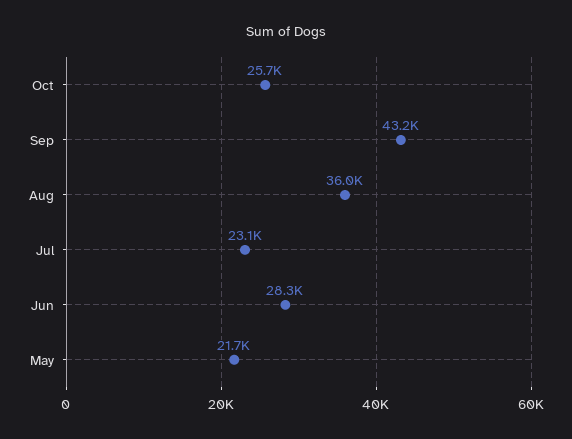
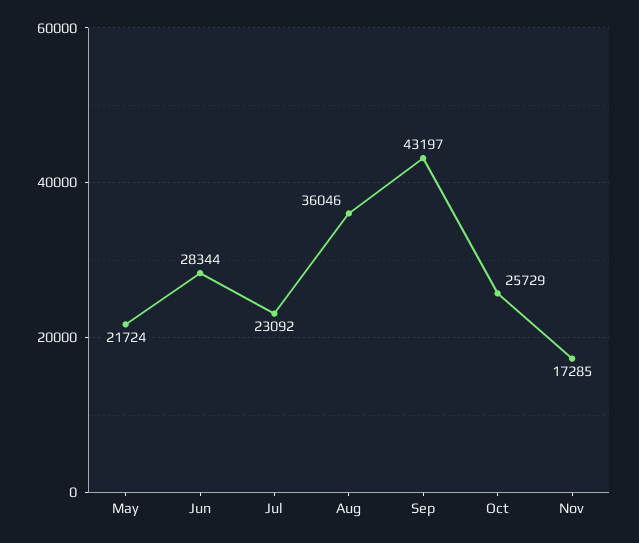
Nov: none -> 17285

